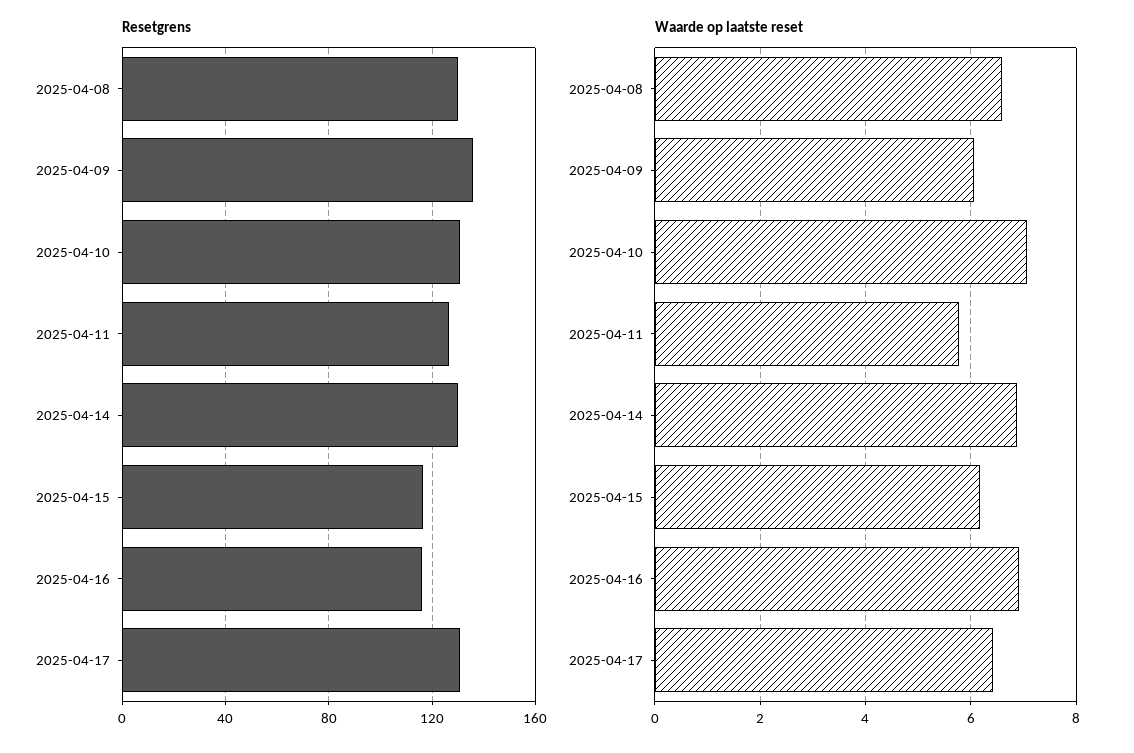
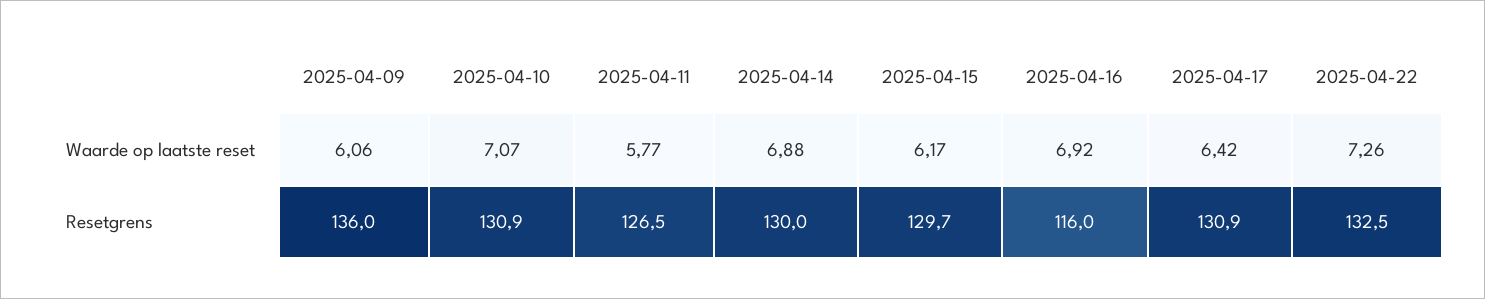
Resetgrens, 2025-04-08: 130 -> none
Resetgrens, 2025-04-15: 115 -> 129.7
Waarde op laatste reset, 2025-04-08: 6.6 -> none
Waarde op laatste reset, 2025-04-22: none -> 7.26
Resetgrens, 2025-04-22: none -> 132.5

